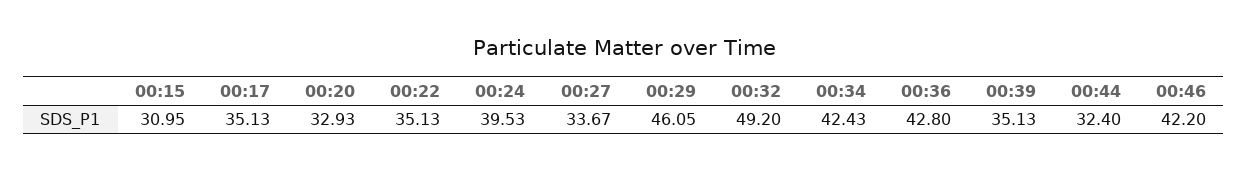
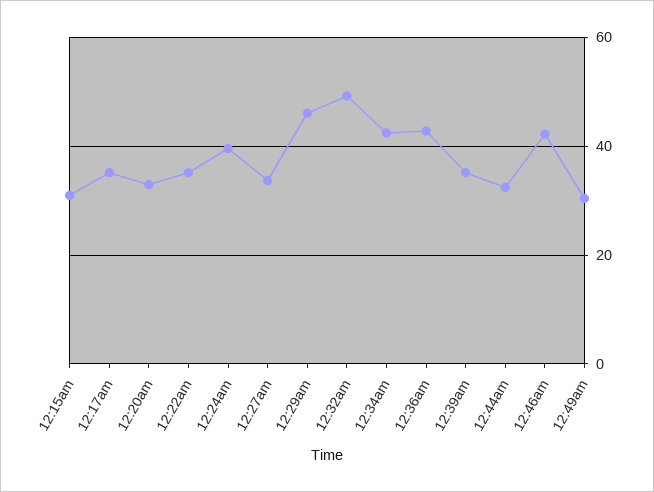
12:49am: none -> 30

